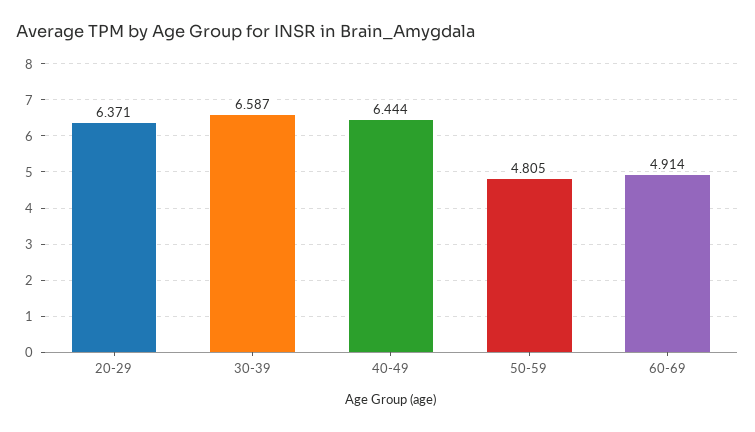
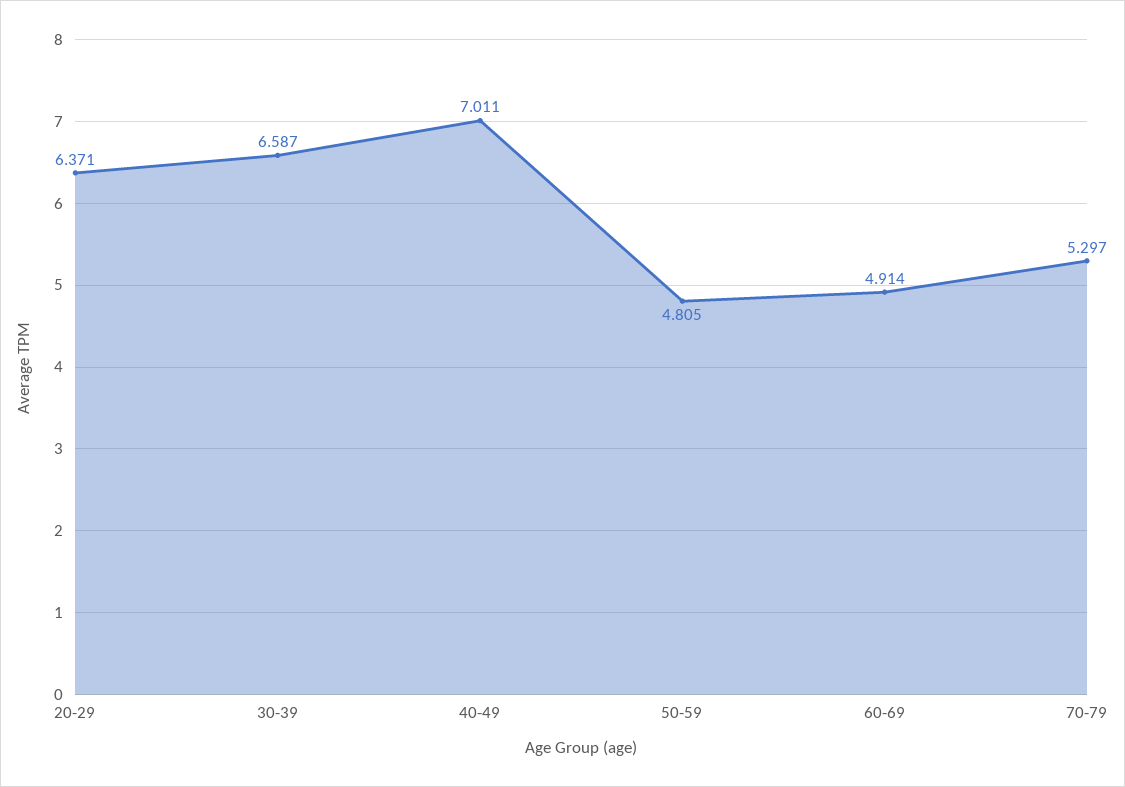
40-49: 6.444 -> 7.011
70-79: none -> 5.297

